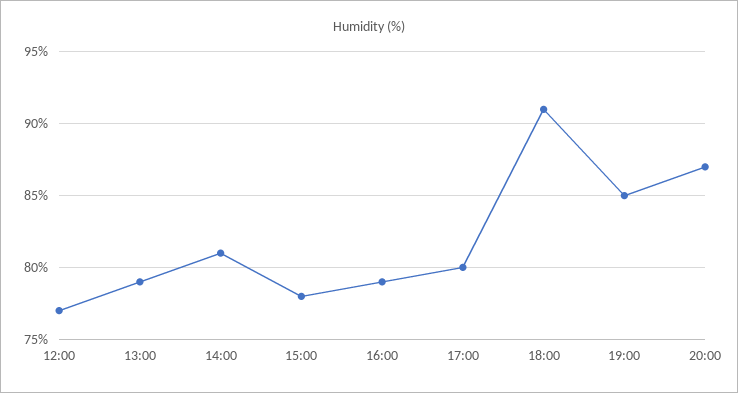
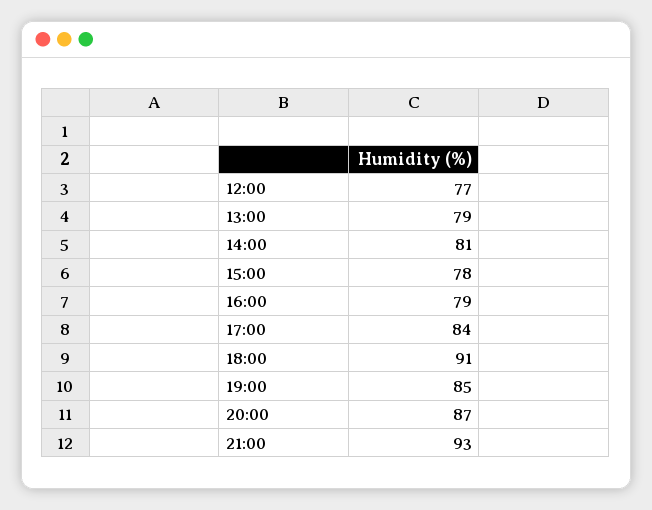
17:00: 80 -> 84
21:00: none -> 93

